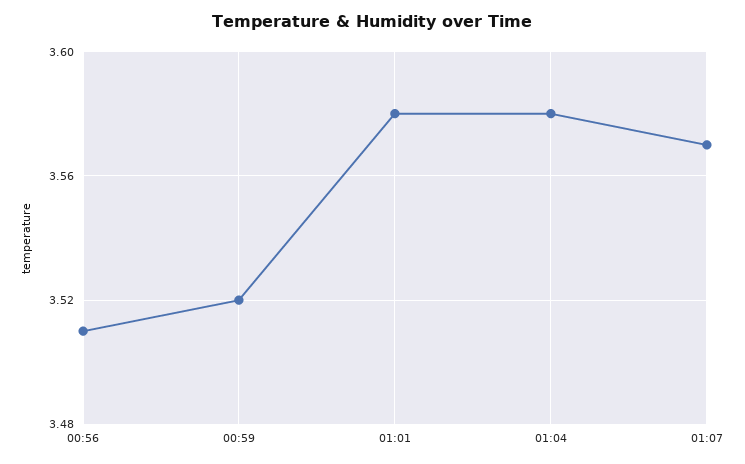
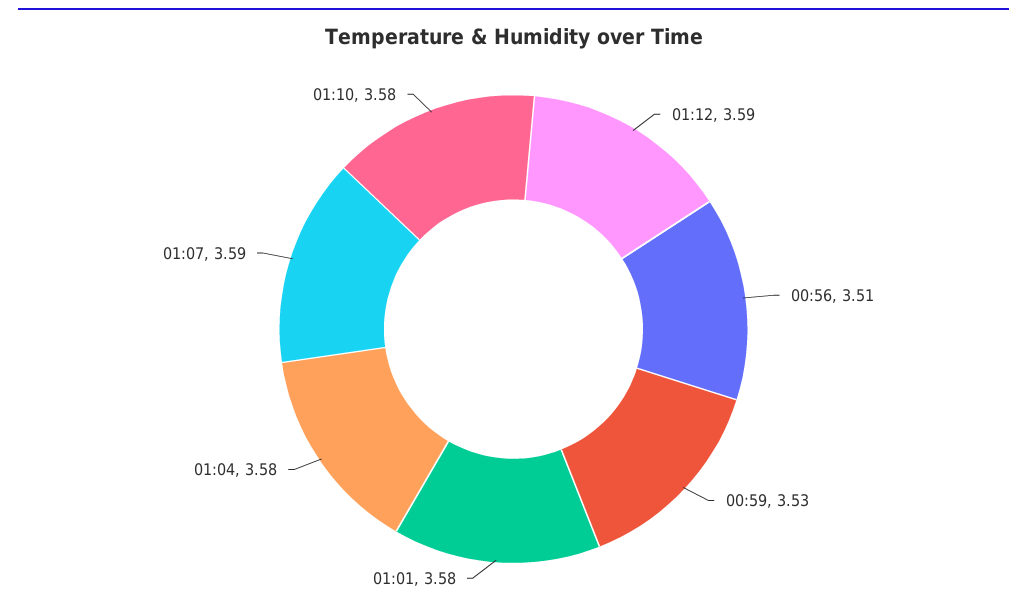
00:59: 3.52 -> 3.53
01:07: 3.57 -> 3.59
01:12: none -> 3.59
01:10: none -> 3.58

